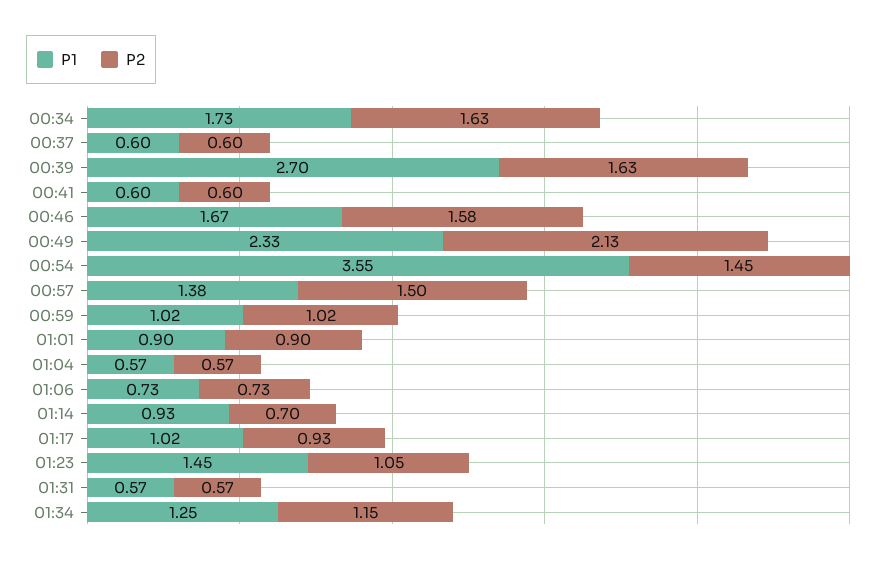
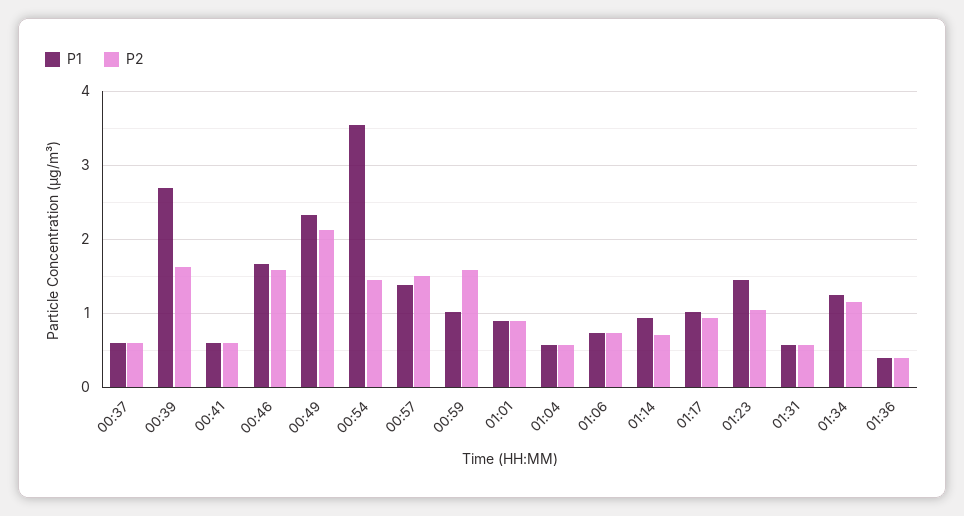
P1, 00:34: 1.73 -> none
P2, 00:34: 1.63 -> none
P2, 00:59: 1.02 -> 1.6
P1, 01:36: none -> 0.4
P2, 01:36: none -> 0.4

